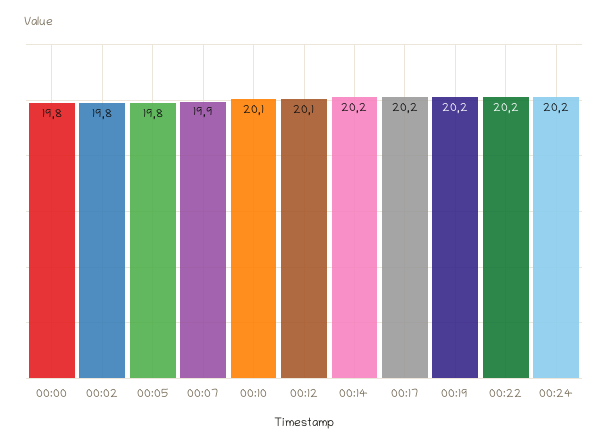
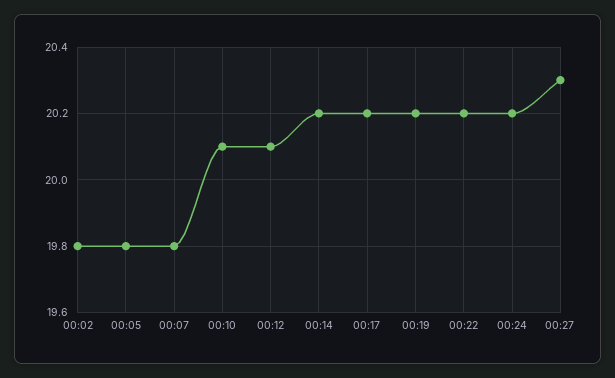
00:00: 19.8 -> none
00:07: 19.9 -> 19.8
00:27: none -> 20.3

